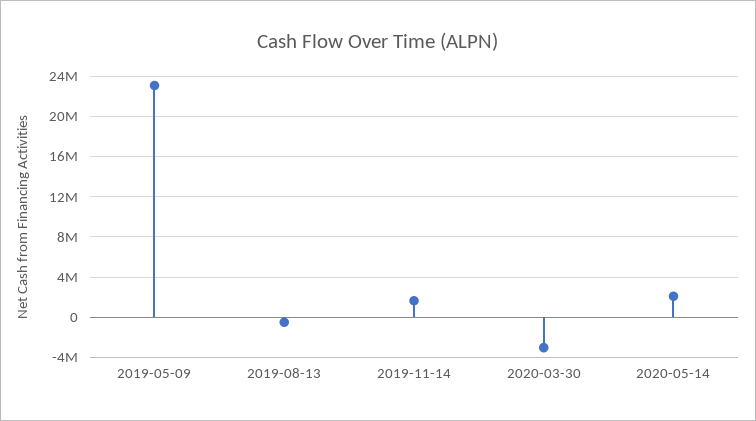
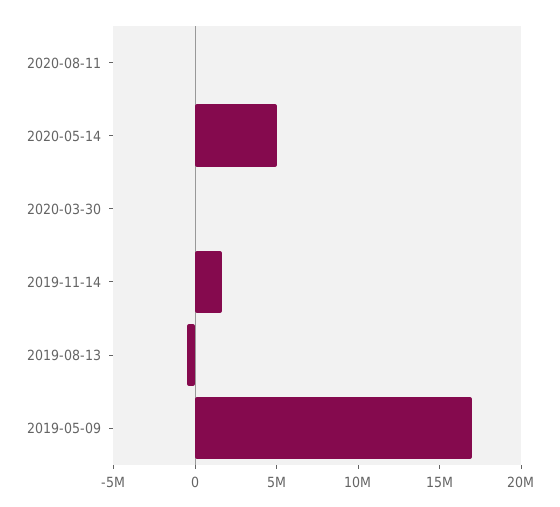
2019-05-09: 23000000 -> 17000000
2020-03-30: -3000000 -> 0
2020-05-14: 2000000 -> 5000000
2020-08-11: none -> 0

